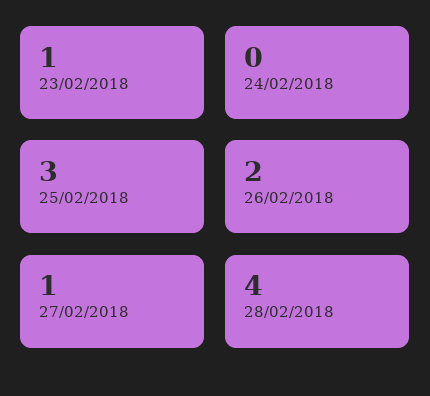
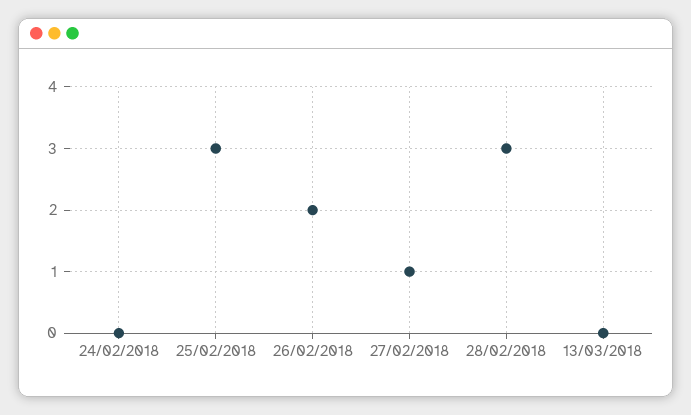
23/02/2018: 1 -> none
28/02/2018: 4 -> 3
13/03/2018: none -> 0

